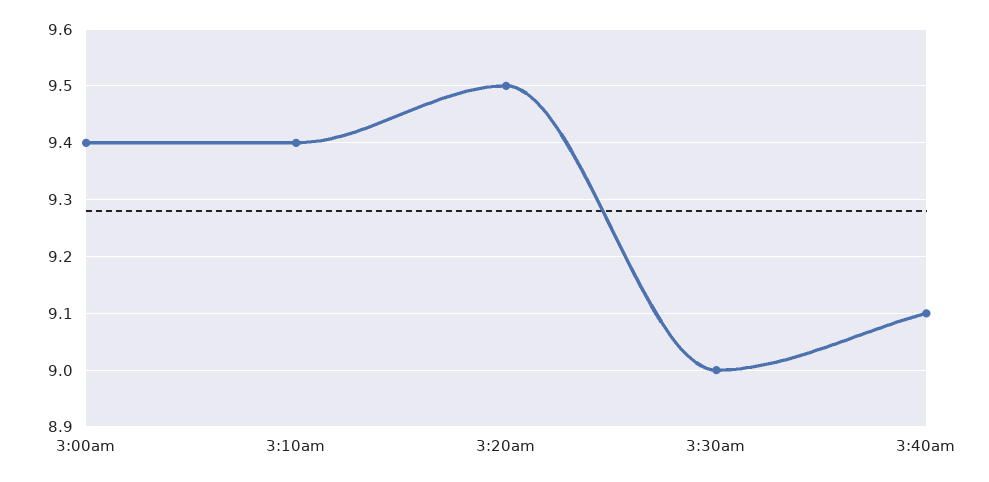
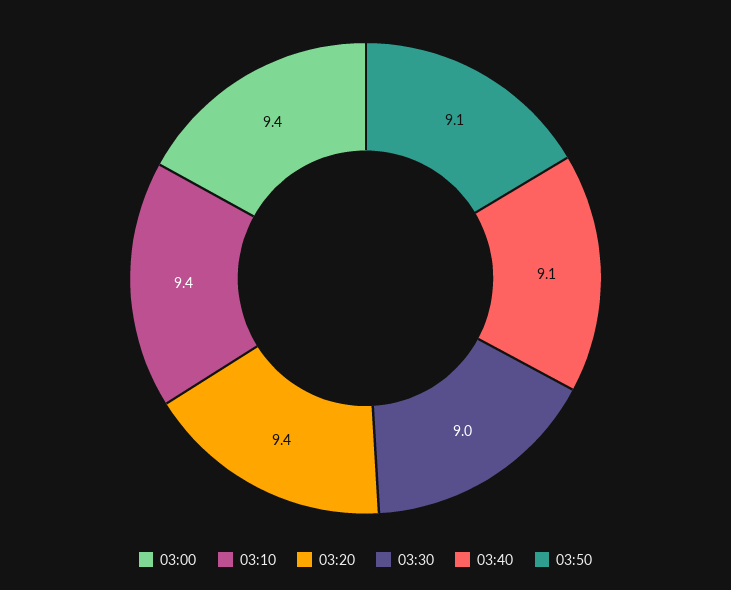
3:20am: 9.5 -> 9.4
03:50: none -> 9.1

